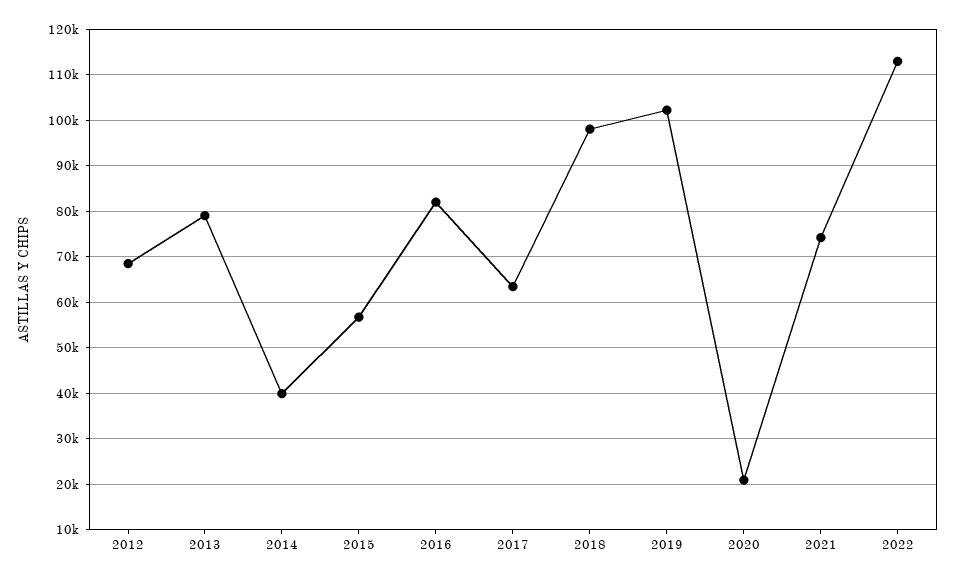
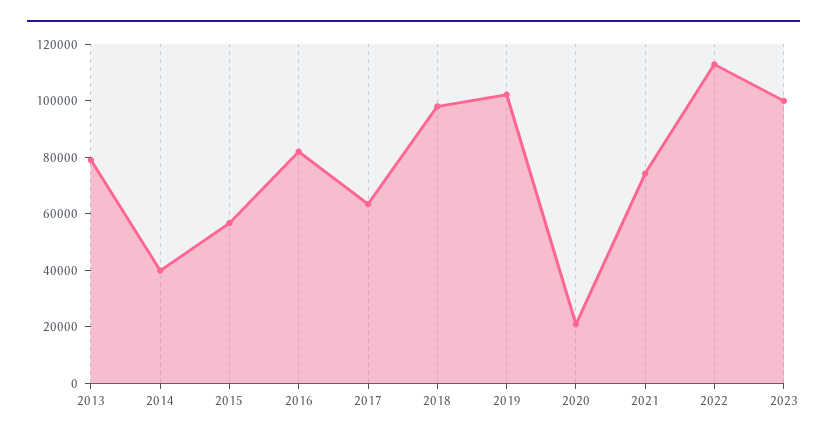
2012: 68000 -> none
2023: none -> 100000

